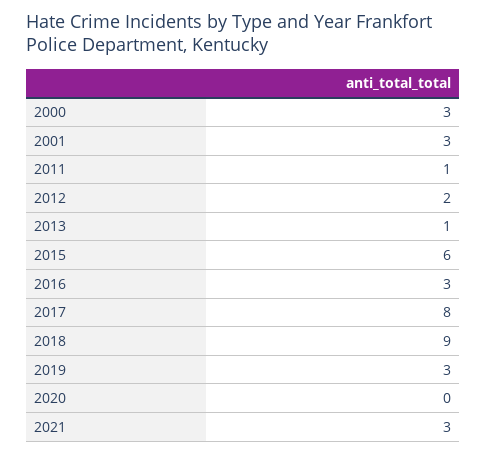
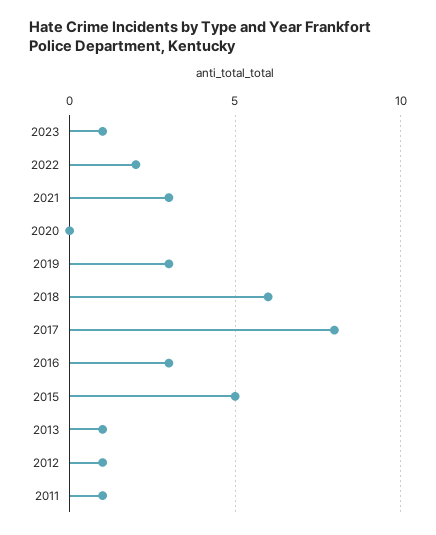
2000: 3 -> none
2001: 3 -> none
2012: 2 -> 1
2015: 6 -> 5
2018: 9 -> 6
2023: none -> 1
2022: none -> 2

